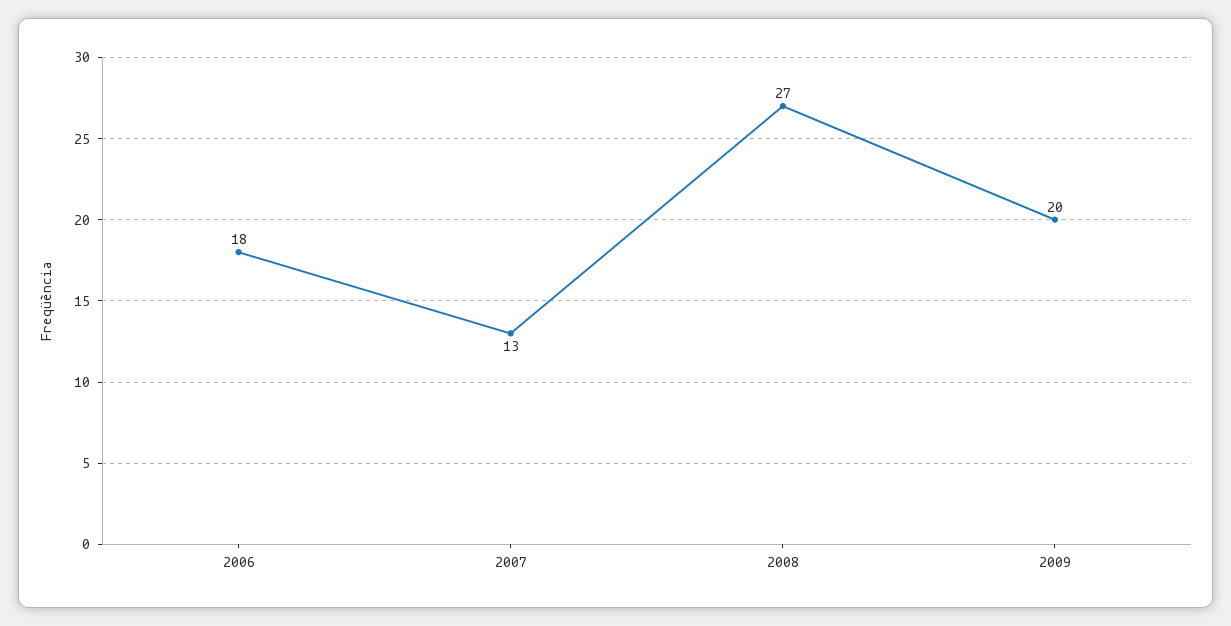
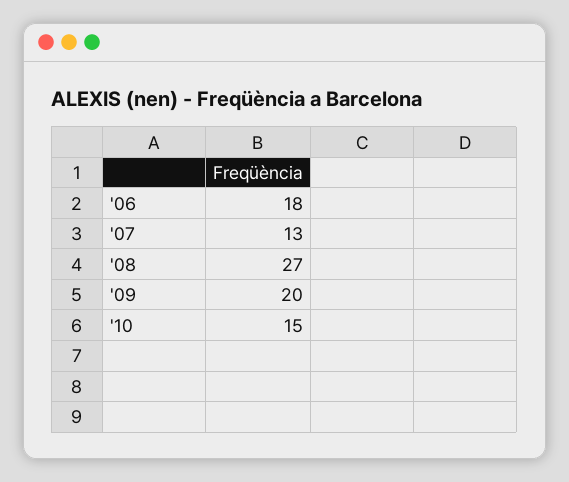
'10: none -> 15

